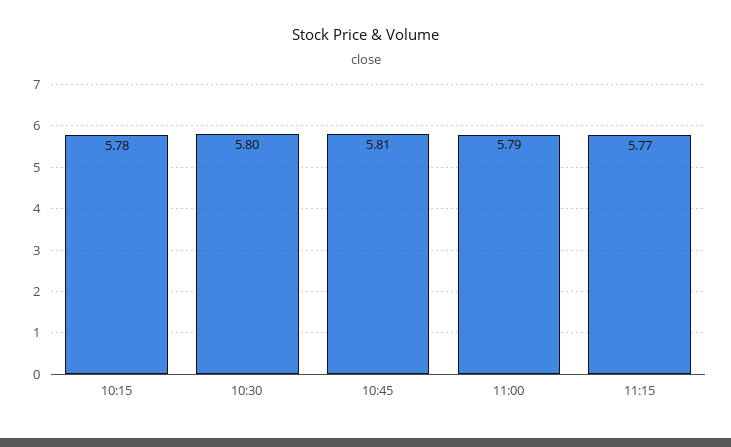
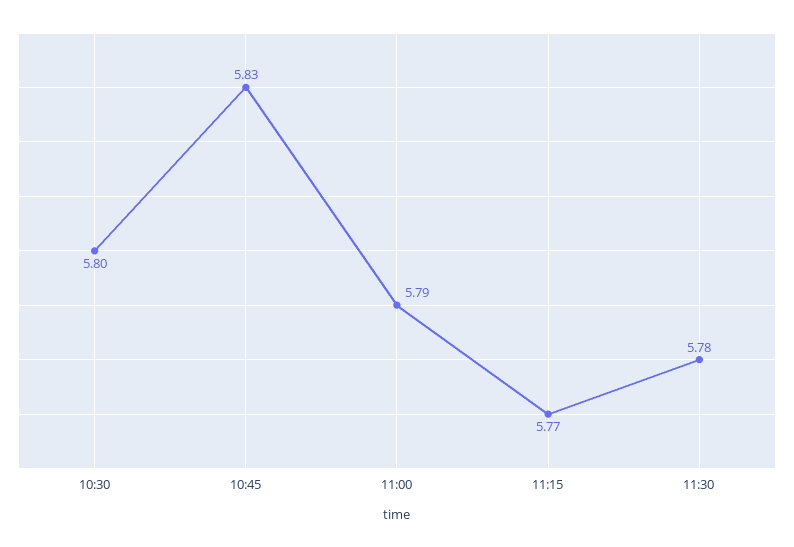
10:15: 5.78 -> none
10:45: 5.81 -> 5.83
11:30: none -> 5.78

